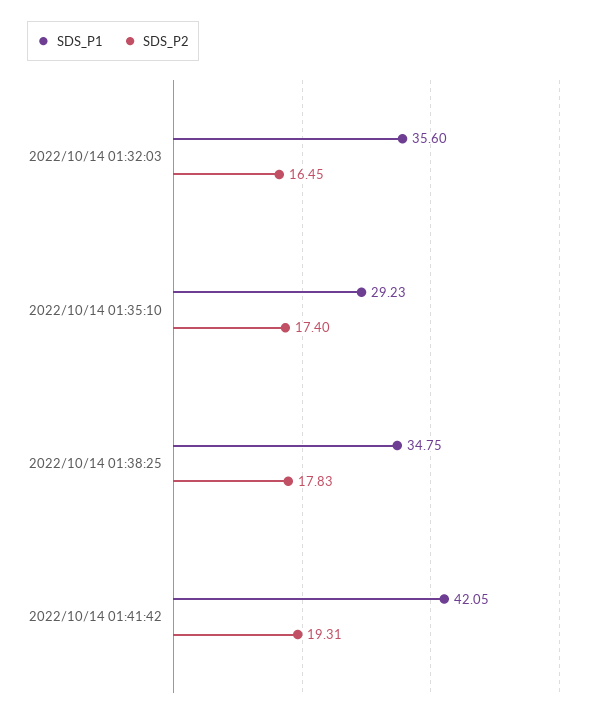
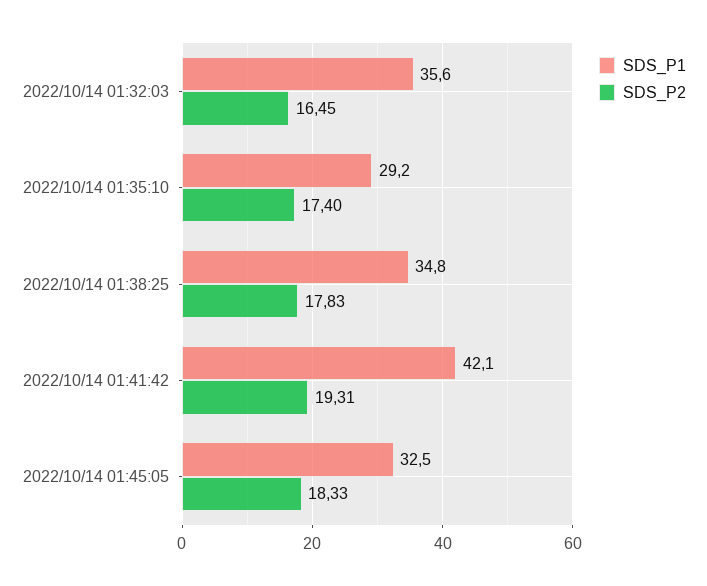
SDS_P1, 2022/10/14 01:45:05: none -> 32.5
SDS_P2, 2022/10/14 01:45:05: none -> 18.33

